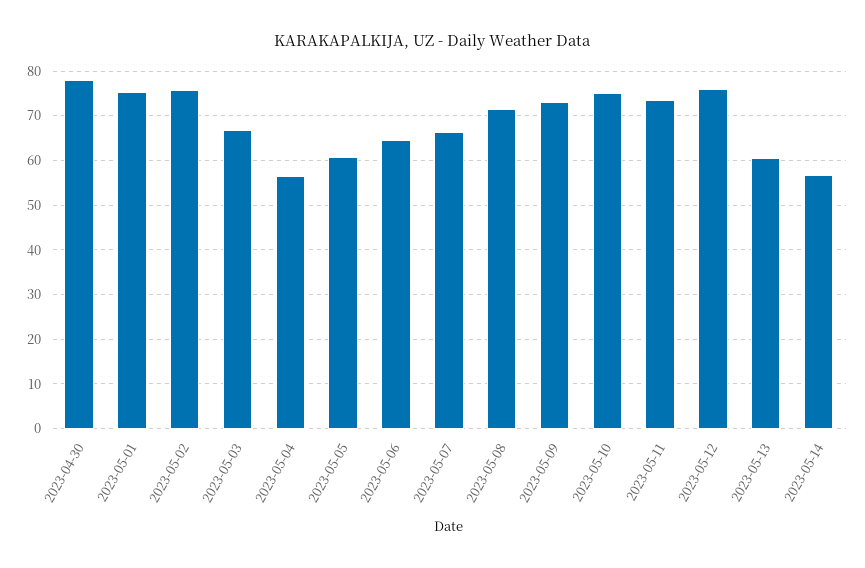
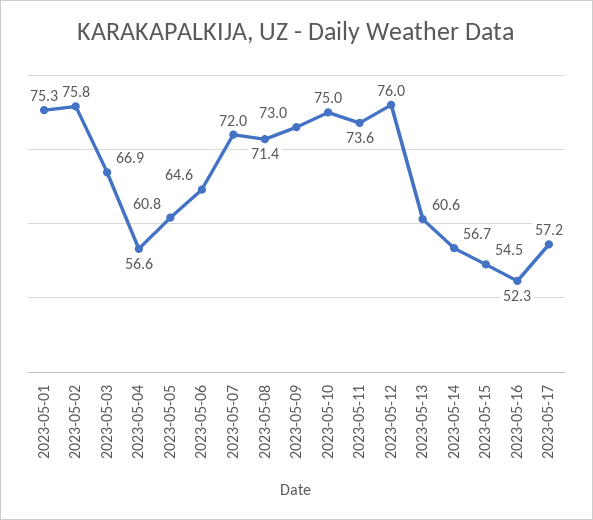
2023-04-30: 78 -> none
2023-05-07: 66 -> 72
2023-05-15: none -> 54.5
2023-05-16: none -> 52.3
2023-05-17: none -> 57.2

